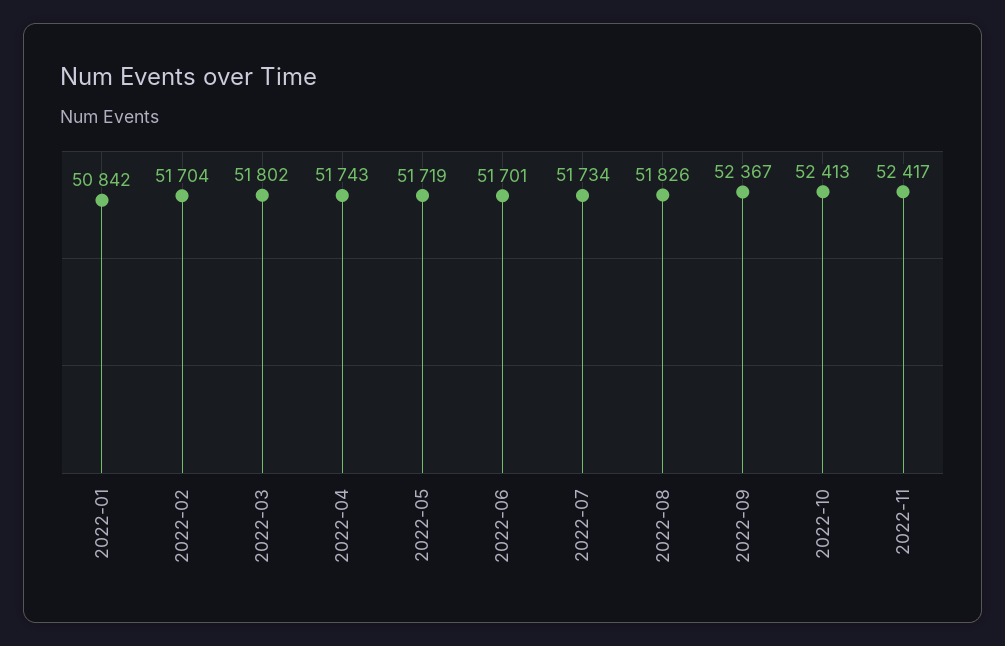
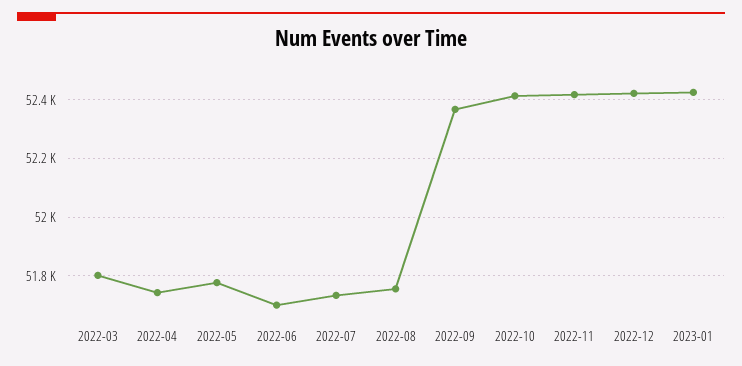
2022-01: 50842 -> none
2022-02: 51704 -> none
2022-05: 51719 -> 51775
2022-08: 51826 -> 51750
2022-12: none -> 52425
2023-01: none -> 52425

